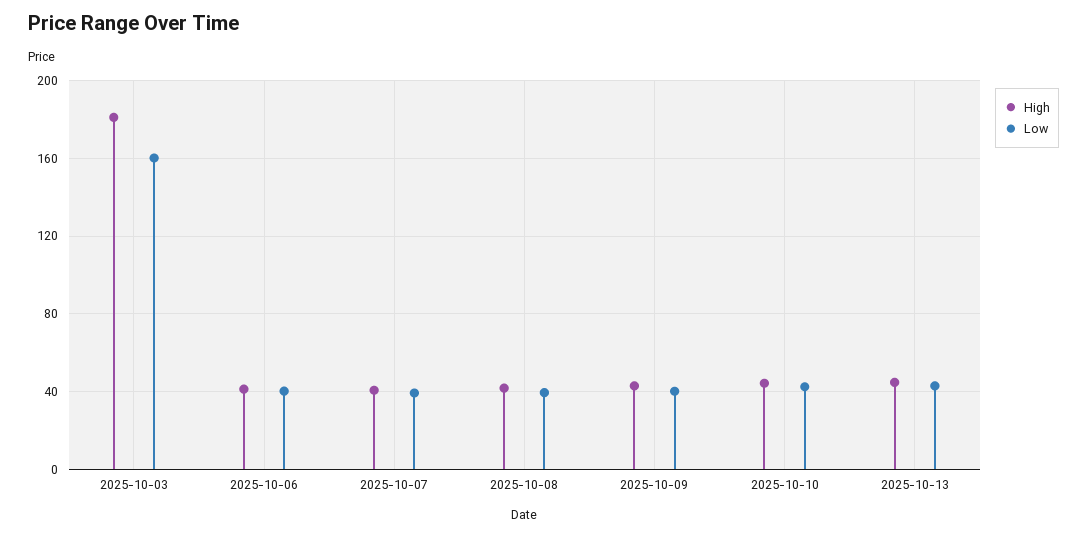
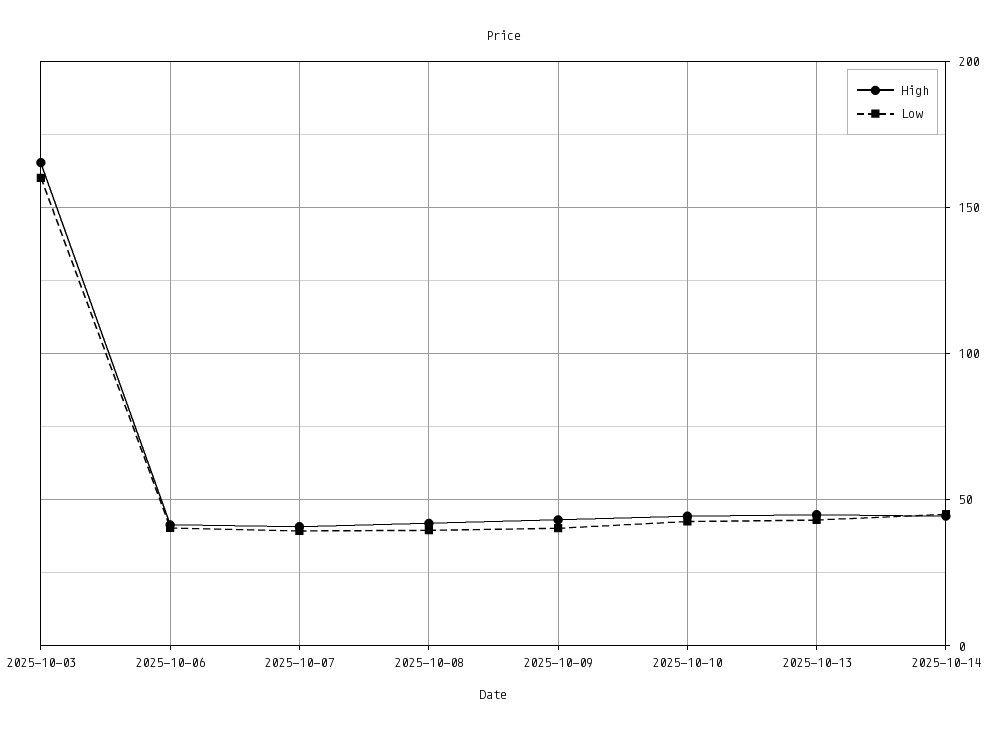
High, 2025-10-03: 180 -> 165
High, 2025-10-14: none -> 45
Low, 2025-10-14: none -> 45

